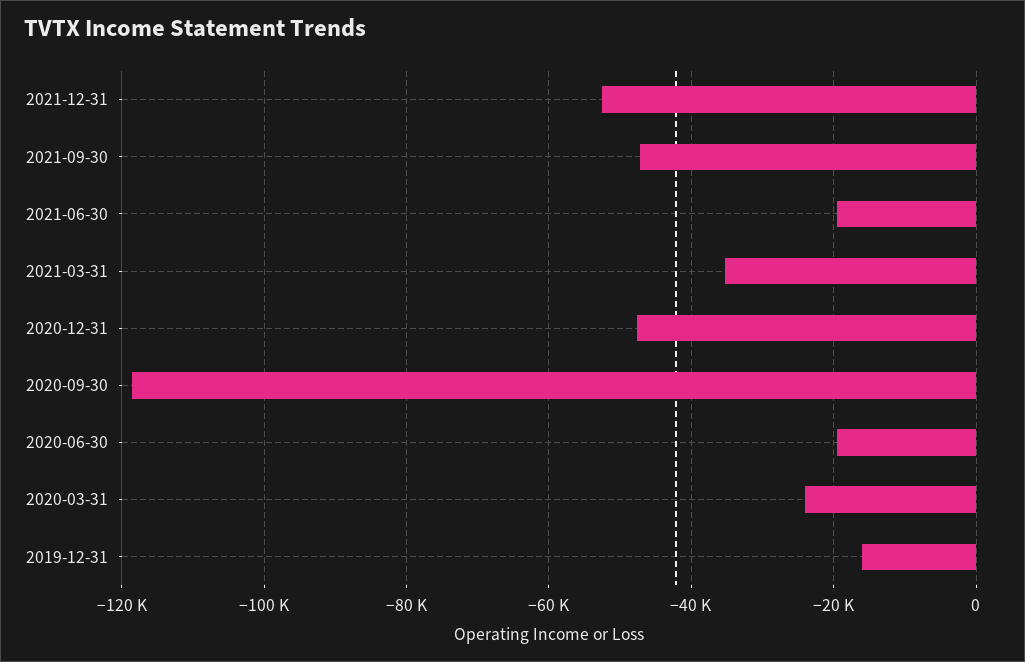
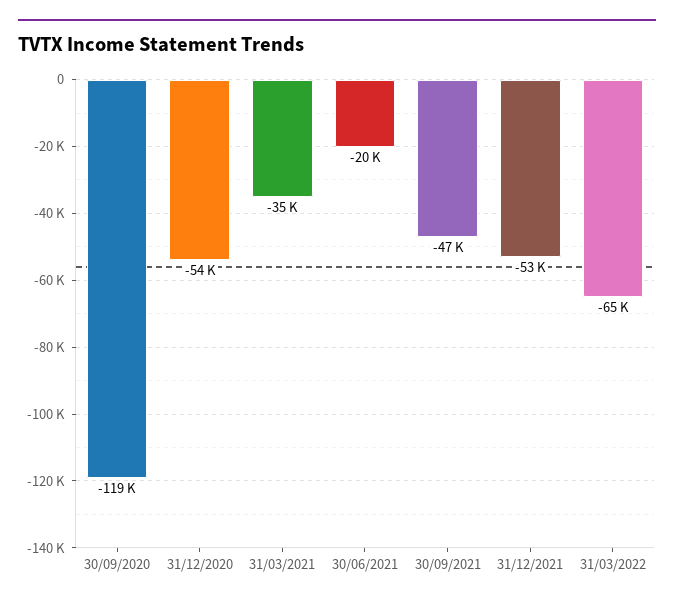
2020-12-31: -48000 -> -54000
2020-06-30: -20000 -> none
2020-03-31: -24000 -> none
2019-12-31: -16000 -> none
31/03/2022: none -> -65000

